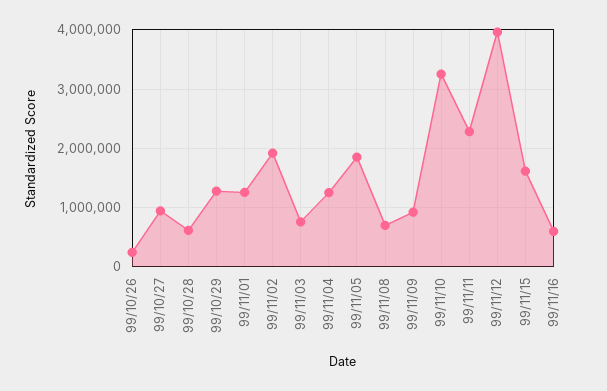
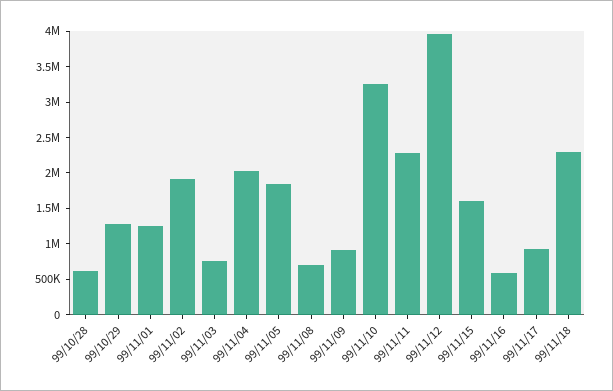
99/10/26: 200000 -> none
99/10/27: 1000000 -> none
99/11/04: 1200000 -> 2000000
99/11/17: none -> 1000000
99/11/18: none -> 2250000

